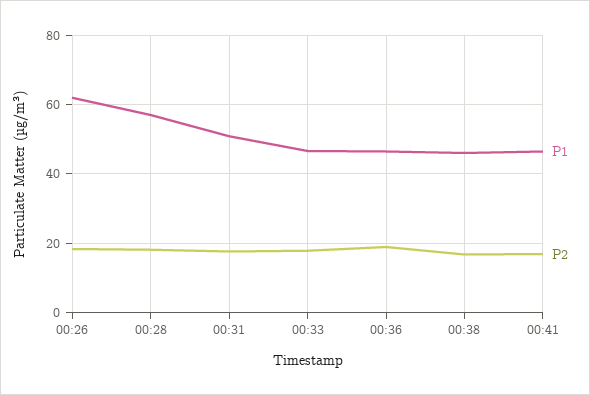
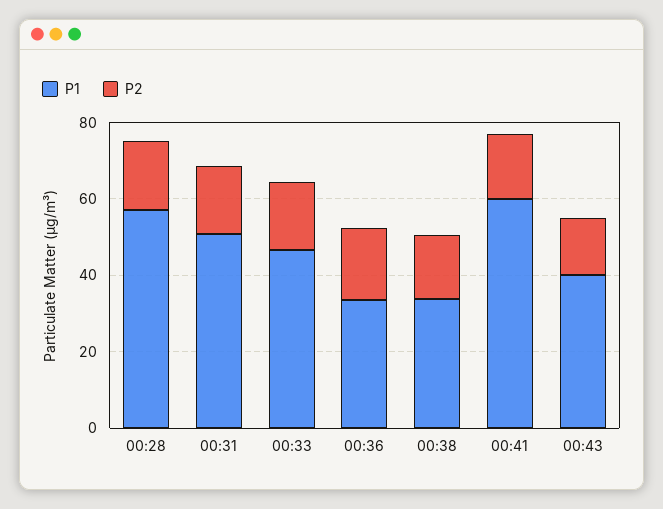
P1, 00:26: 62 -> none
P2, 00:26: 18 -> none
P1, 00:36: 46 -> 35
P1, 00:38: 46 -> 35
P1, 00:41: 46 -> 60
P1, 00:43: none -> 40
P2, 00:43: none -> 15

